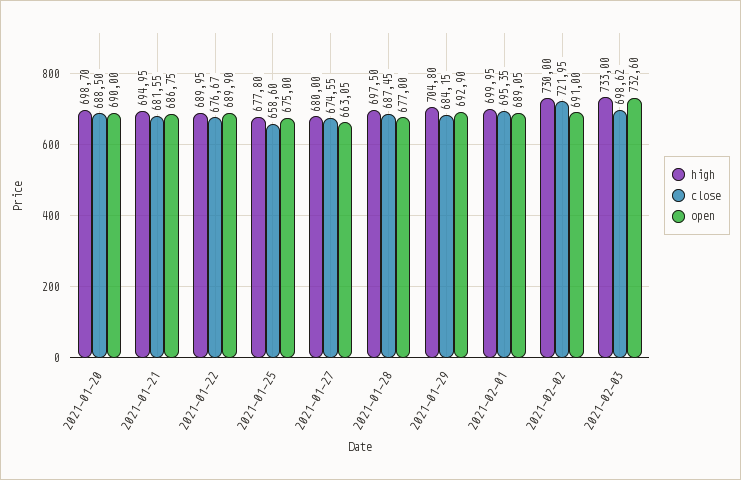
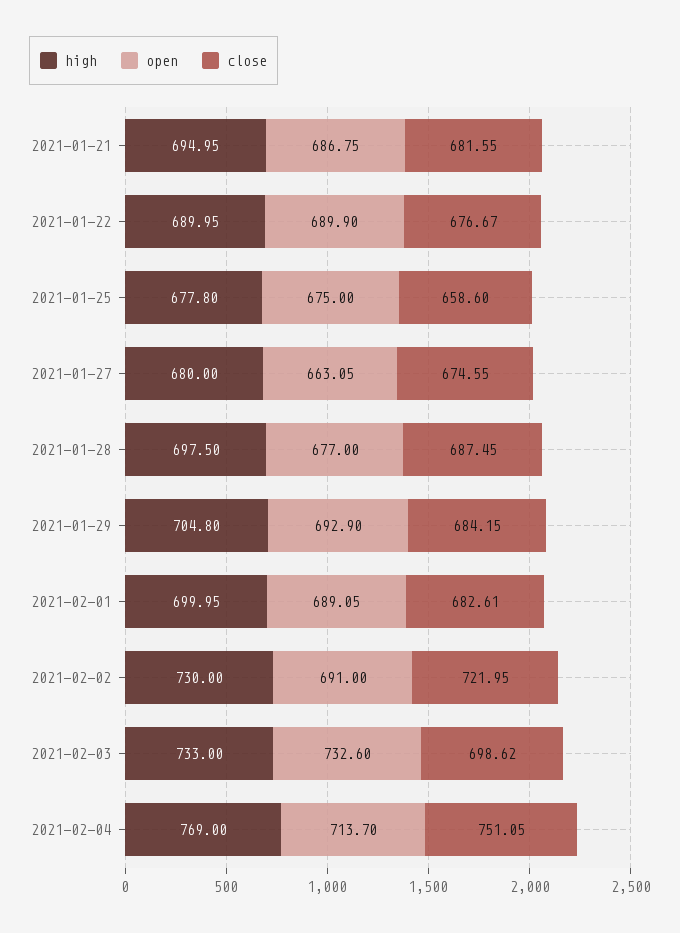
high, 2021-01-20: 698.7 -> none
close, 2021-01-20: 688.5 -> none
open, 2021-01-20: 690 -> none
close, 2021-02-01: 695.35 -> 682.61
high, 2021-02-04: none -> 769
open, 2021-02-04: none -> 713.7
close, 2021-02-04: none -> 751.05

